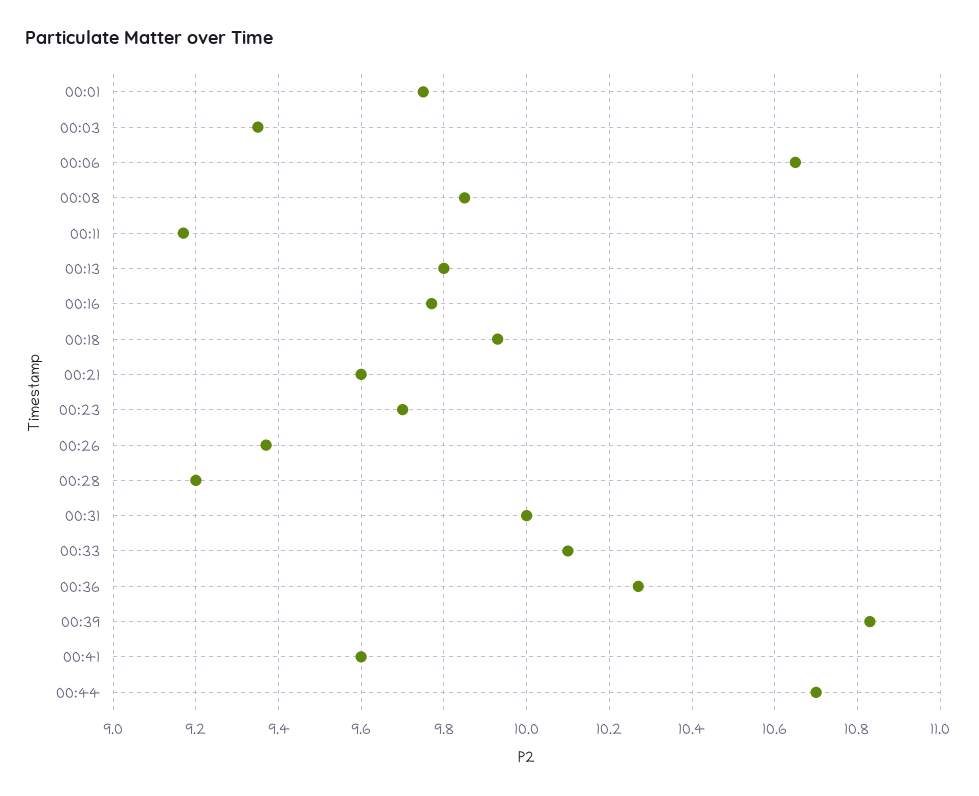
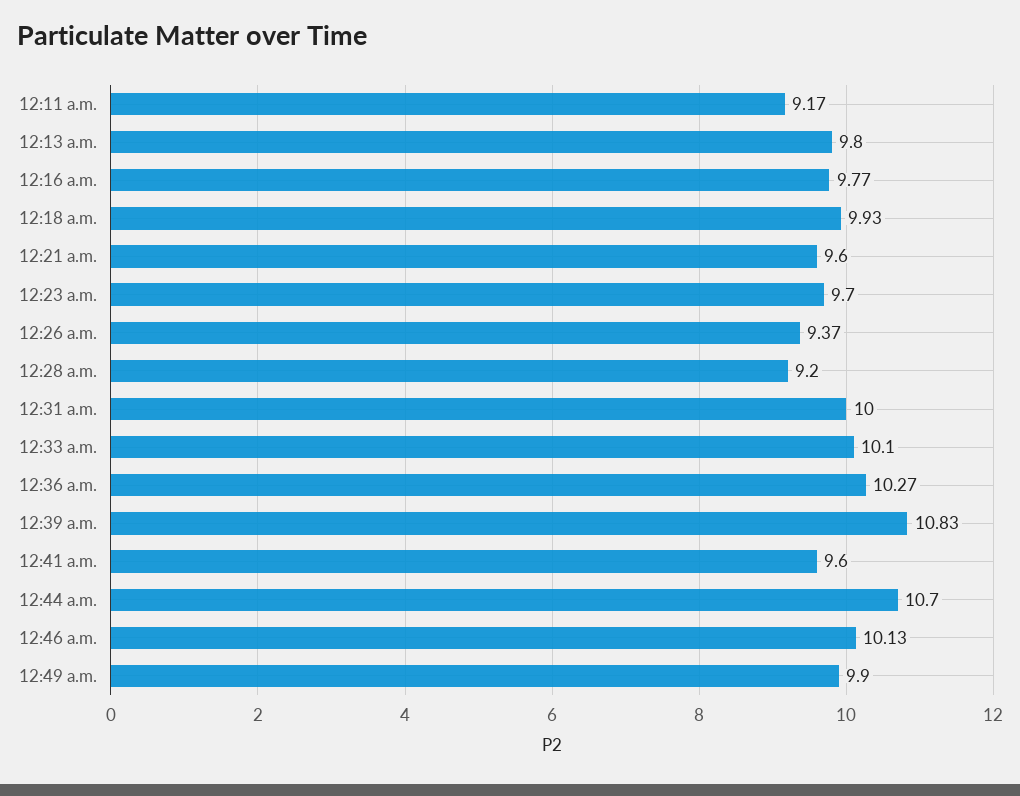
00:01: 9.75 -> none
00:03: 9.35 -> none
00:06: 10.65 -> none
00:08: 9.85 -> none
12:46 a.m.: none -> 10.13
12:49 a.m.: none -> 9.9

